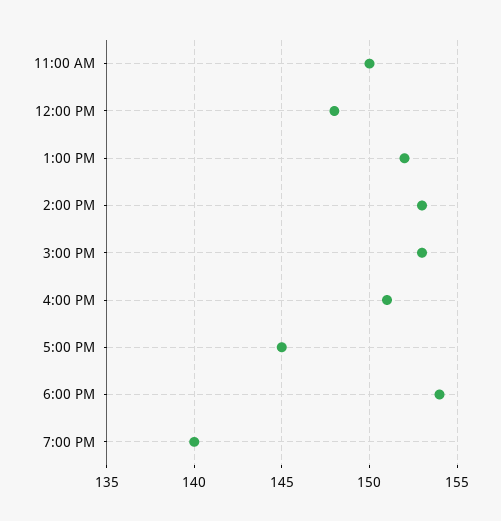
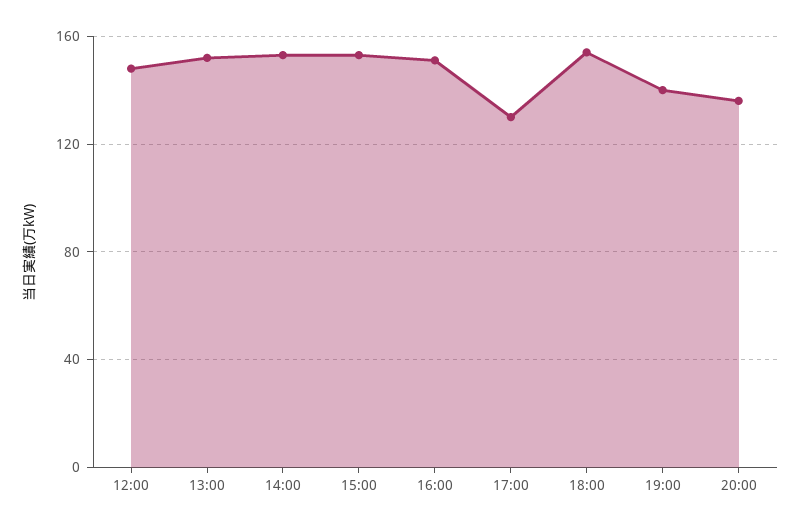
11:00 AM: 150 -> none
5:00 PM: 145 -> 130
20:00: none -> 135

